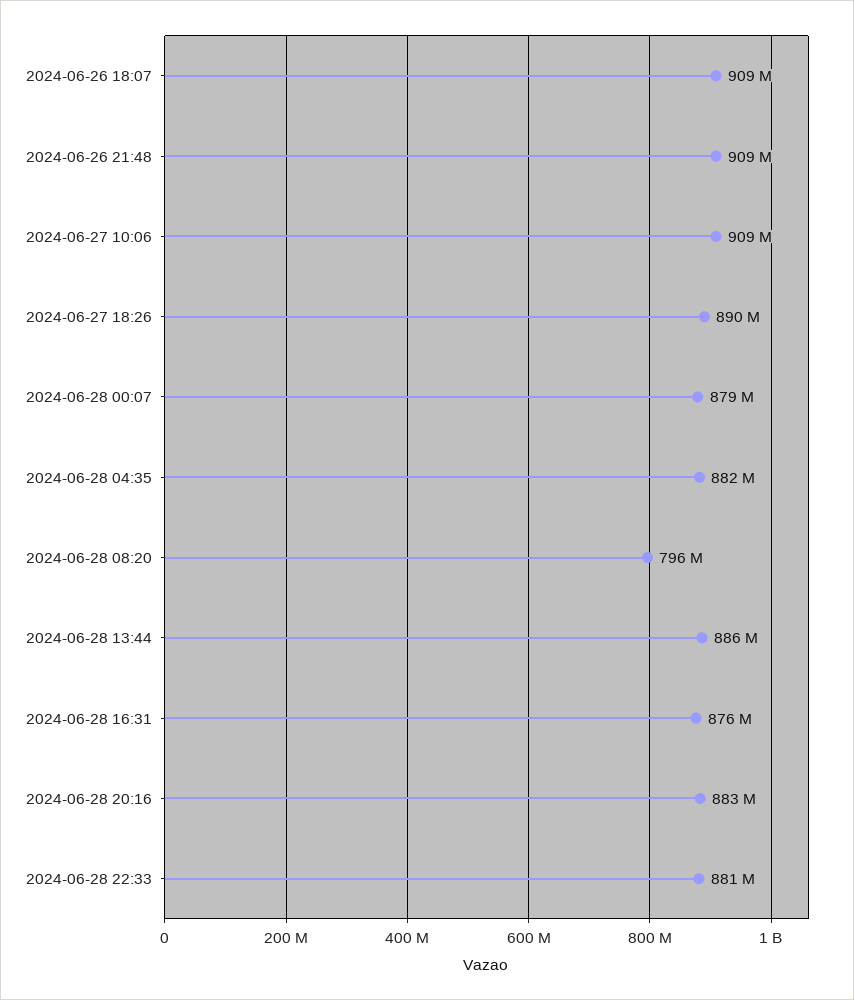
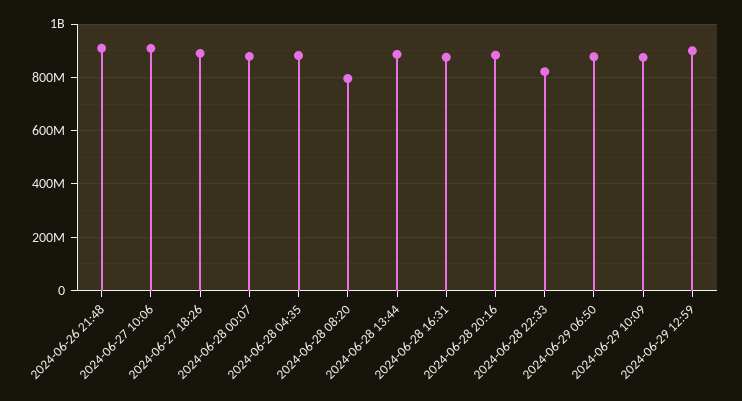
2024-06-26 18:07: 909000000 -> none
2024-06-28 22:33: 881000000 -> 825000000
2024-06-29 06:50: none -> 875000000
2024-06-29 10:09: none -> 875000000
2024-06-29 12:59: none -> 900000000

